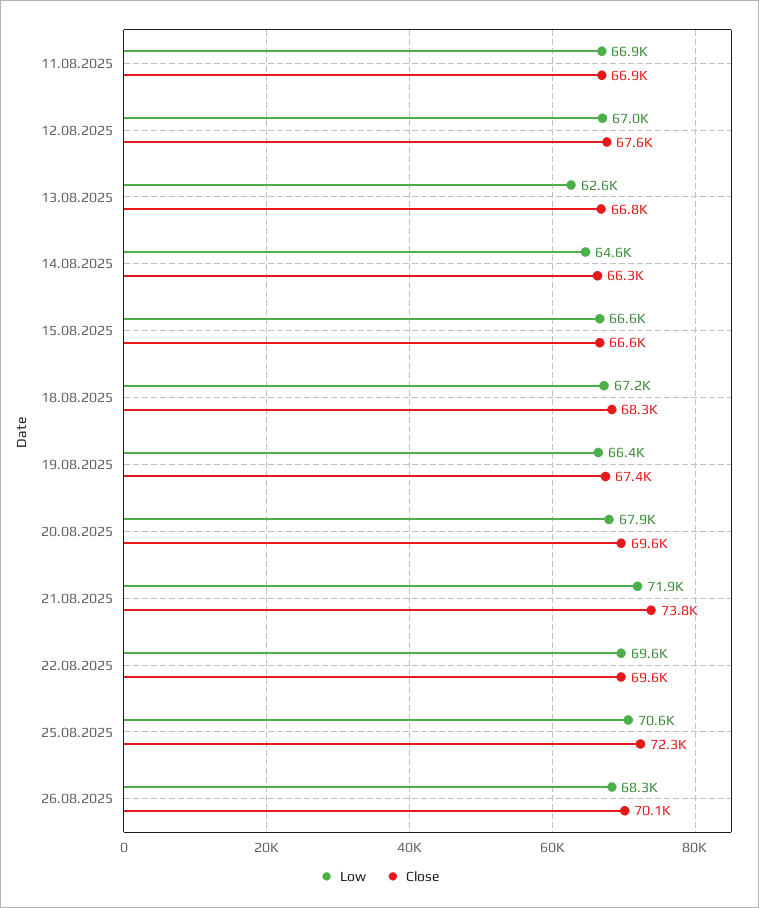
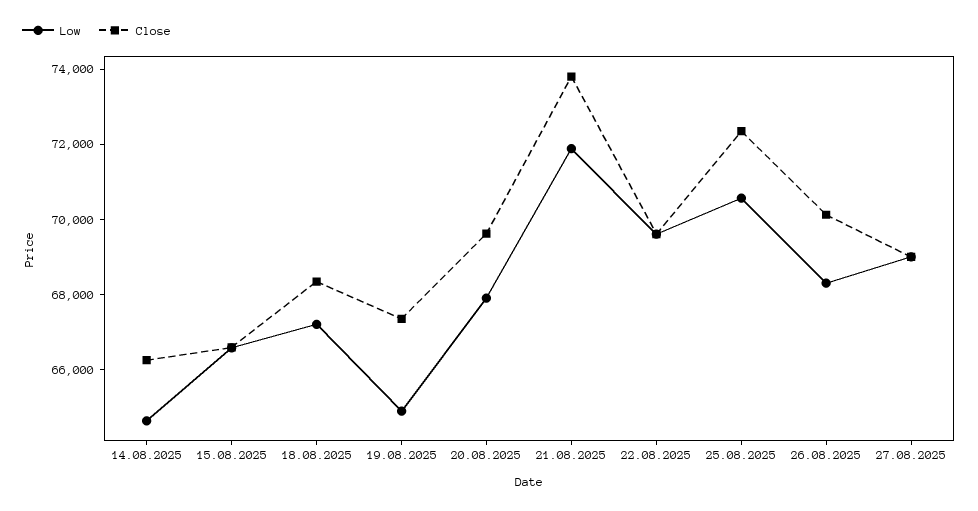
Low, 11.08.2025: 66900 -> none
Close, 11.08.2025: 66900 -> none
Low, 12.08.2025: 67000 -> none
Close, 12.08.2025: 67600 -> none
Low, 13.08.2025: 62600 -> none
Close, 13.08.2025: 66800 -> none
Low, 19.08.2025: 66400 -> 65000
Low, 27.08.2025: none -> 69000
Close, 27.08.2025: none -> 69000

